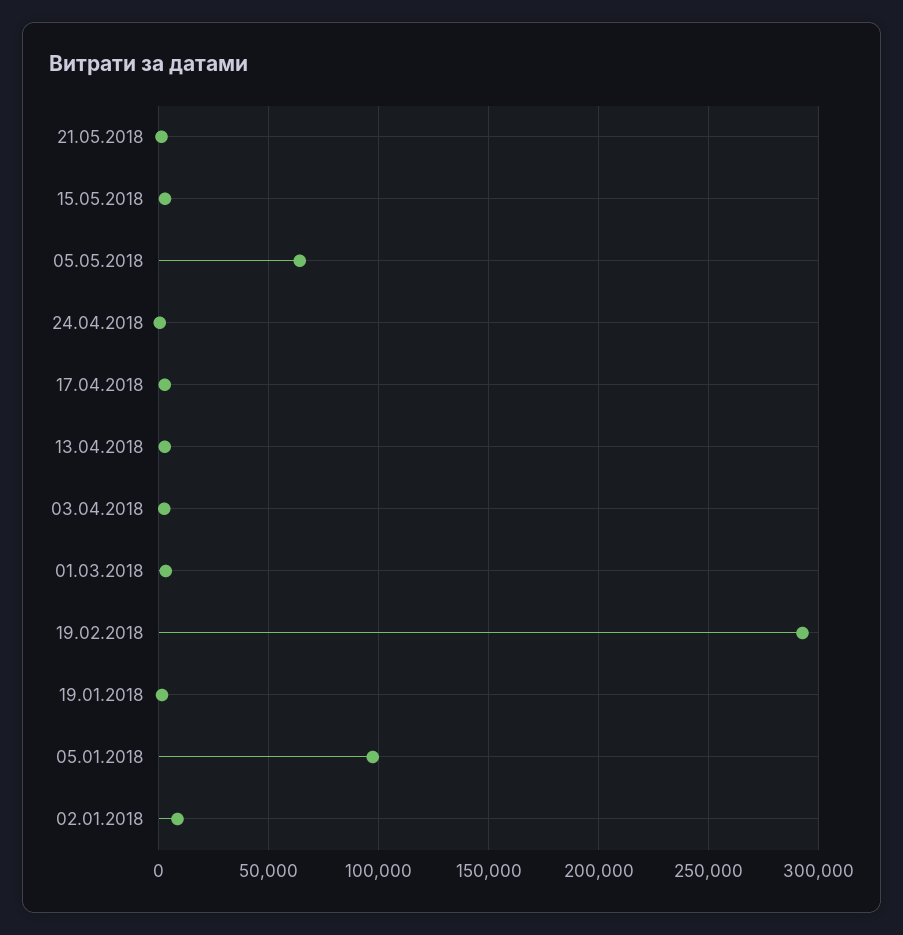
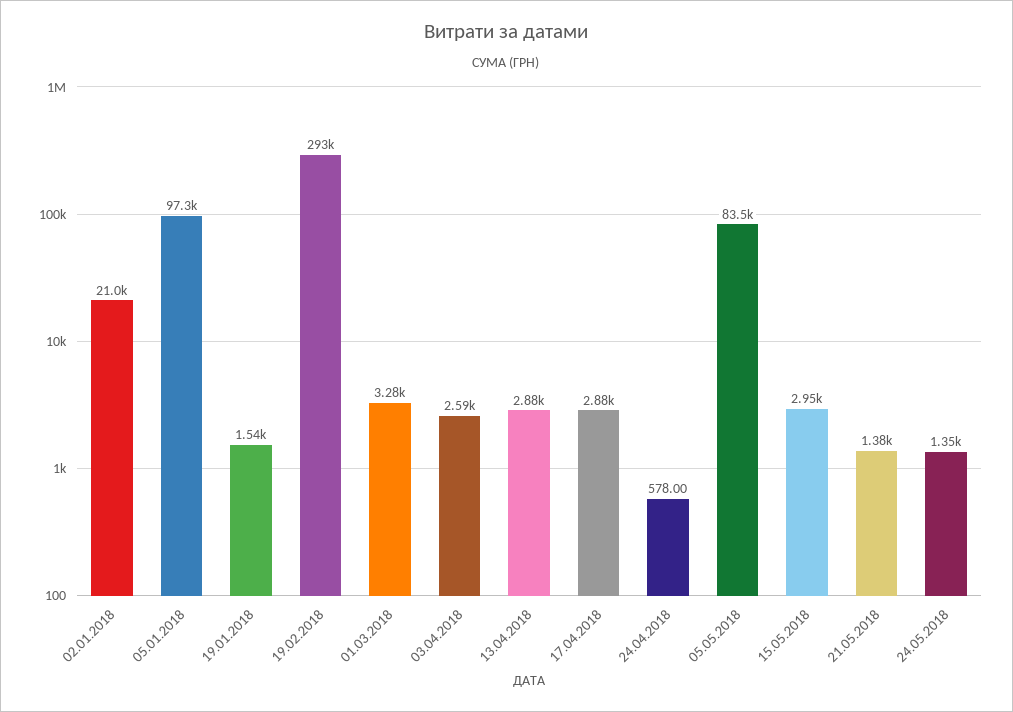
05.05.2018: 65000 -> 83500
02.01.2018: 10000 -> 21000
24.05.2018: none -> 1350

